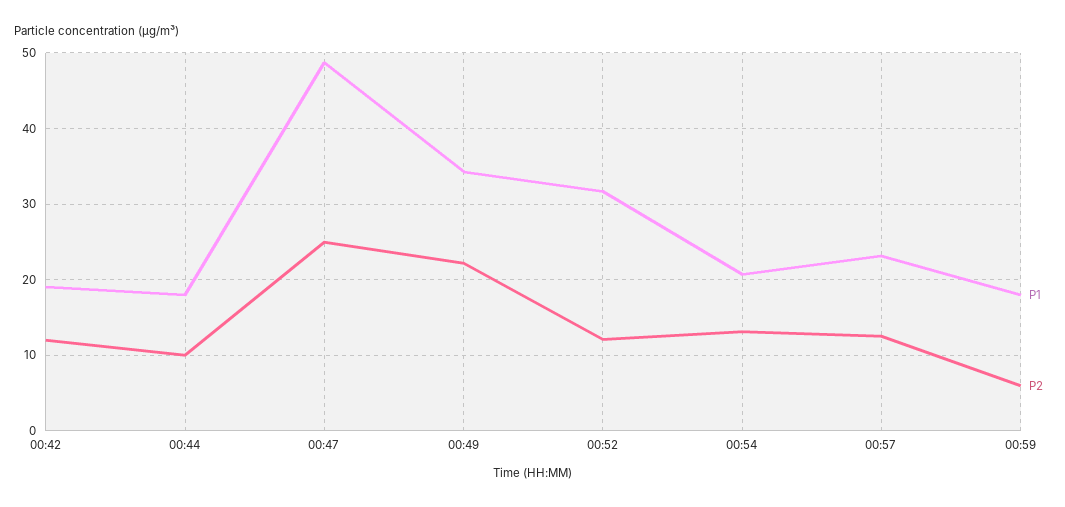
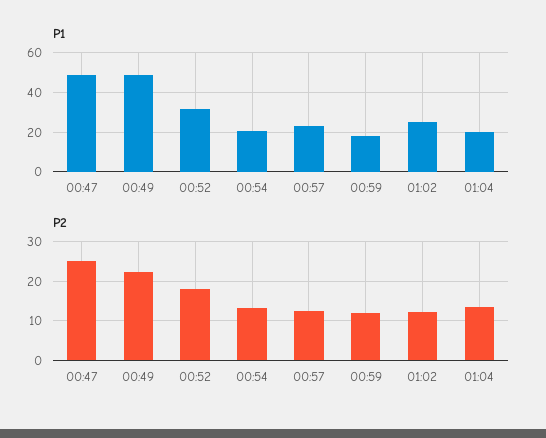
P1, 00:42: 19 -> none
P2, 00:42: 12 -> none
P1, 00:44: 18 -> none
P2, 00:44: 10 -> none
P1, 00:49: 34 -> 50
P2, 00:52: 12 -> 18
P2, 00:59: 6 -> 12
P1, 01:02: none -> 25
P1, 01:04: none -> 20
P2, 01:02: none -> 12
P2, 01:04: none -> 14

